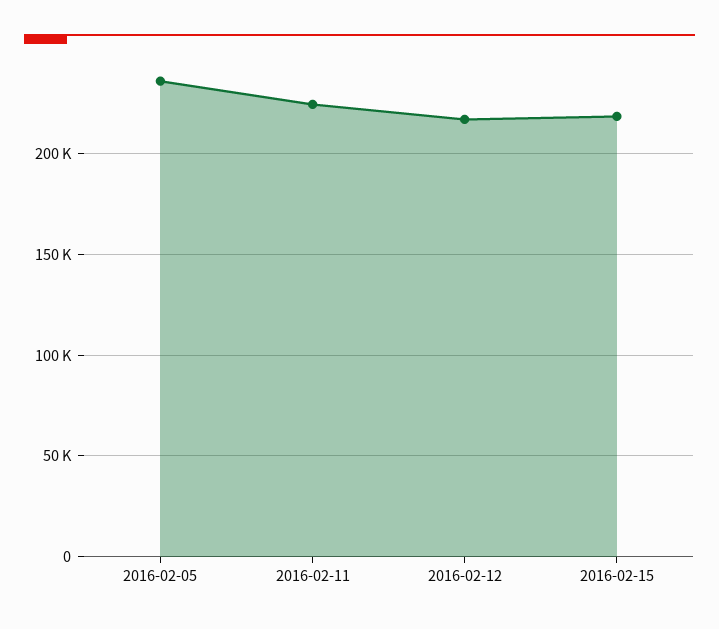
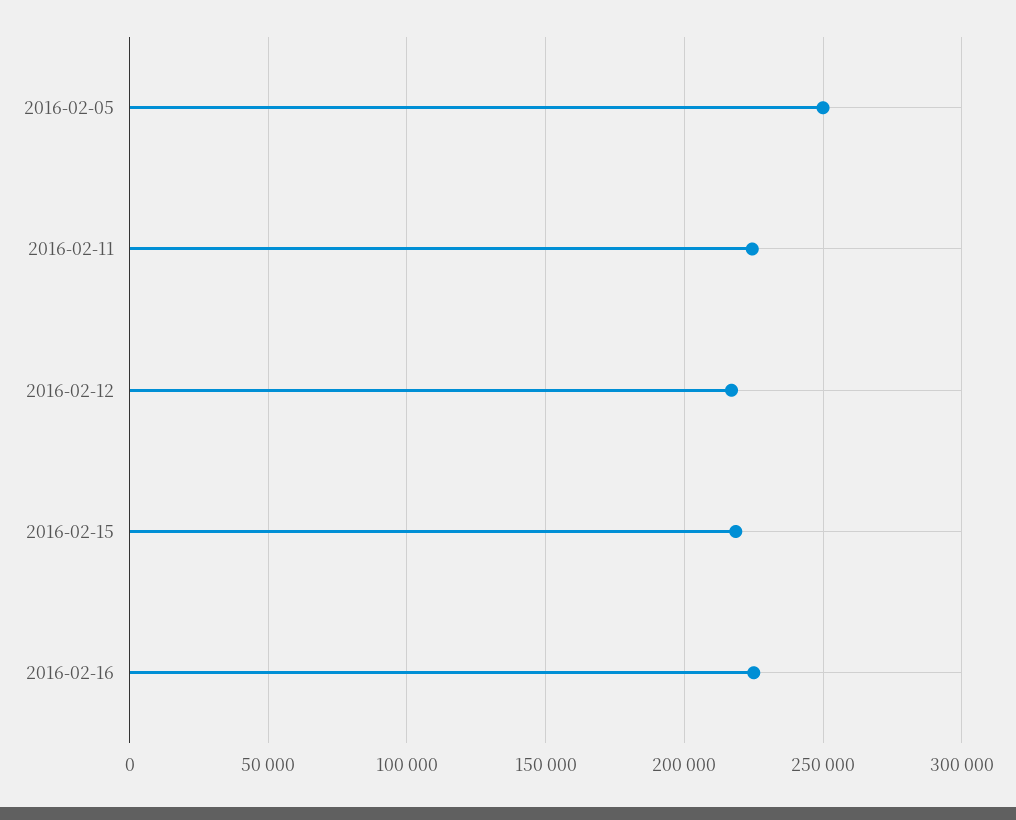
2016-02-05: 235000 -> 250000
2016-02-16: none -> 225000

